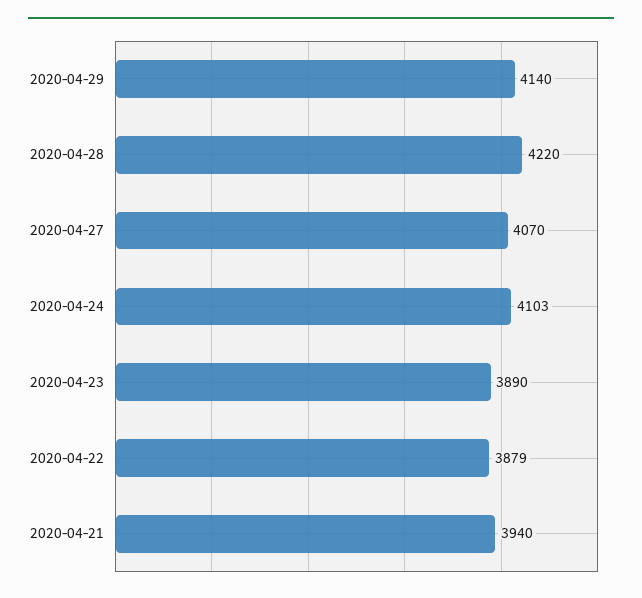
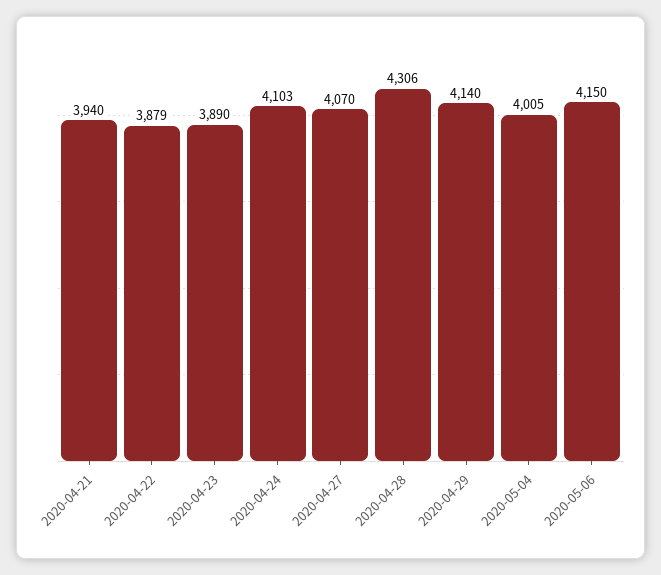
2020-04-28: 4220 -> 4306
2020-05-04: none -> 4005
2020-05-06: none -> 4150

